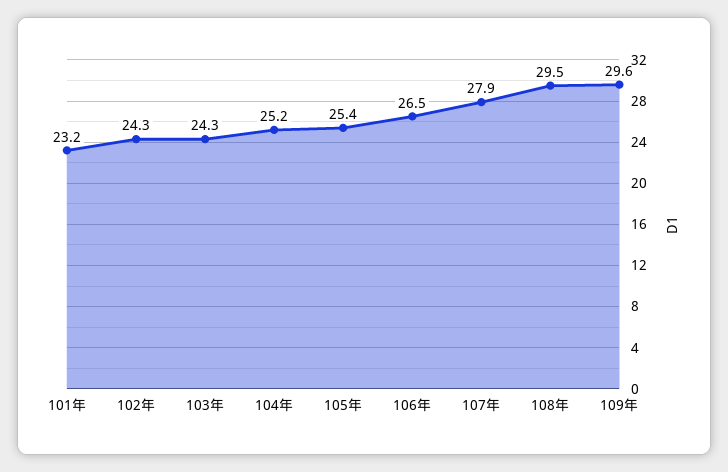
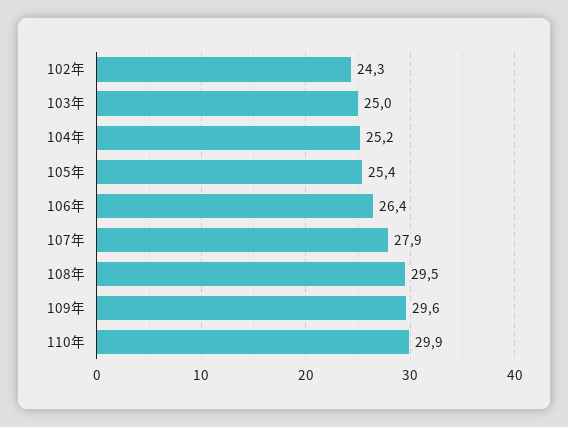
101年: 23.2 -> none
103年: 24.3 -> 25
106年: 26.5 -> 26.4
110年: none -> 29.9

